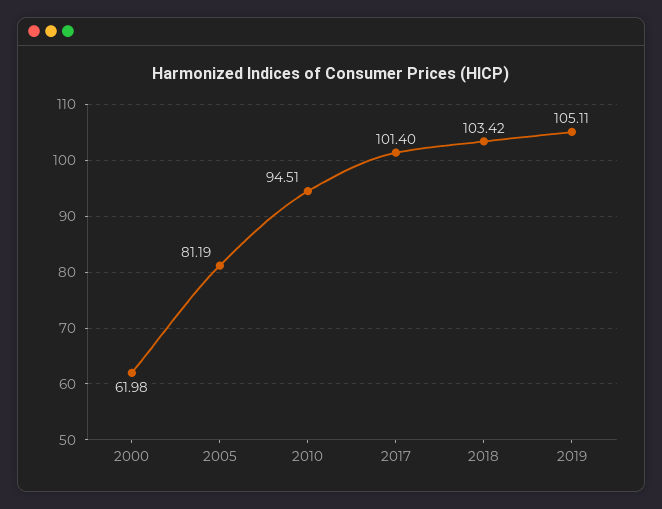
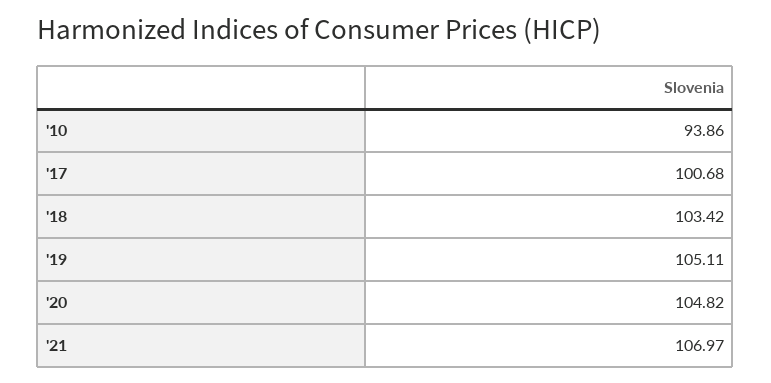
2000: 61.98 -> none
2005: 81.19 -> none
2010: 94.51 -> 93.86
2017: 101.4 -> 100.68
'20: none -> 104.82
'21: none -> 106.97

